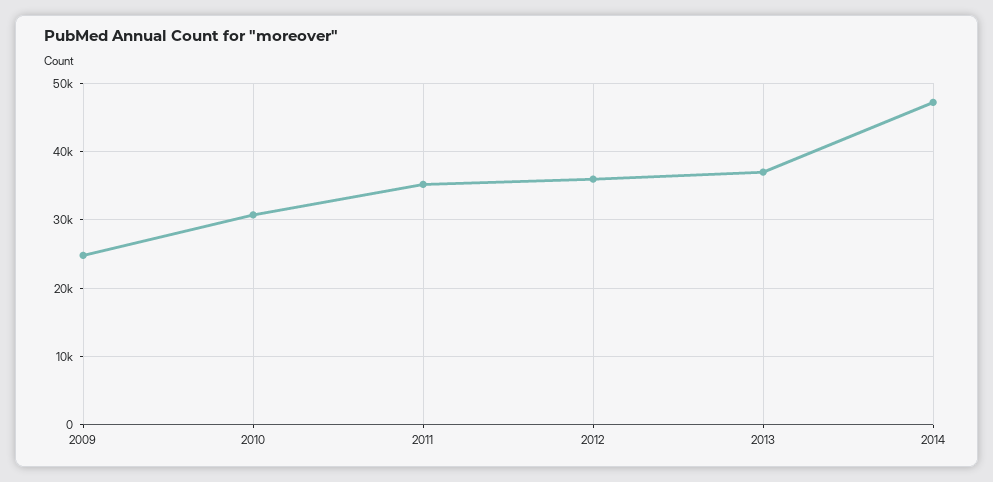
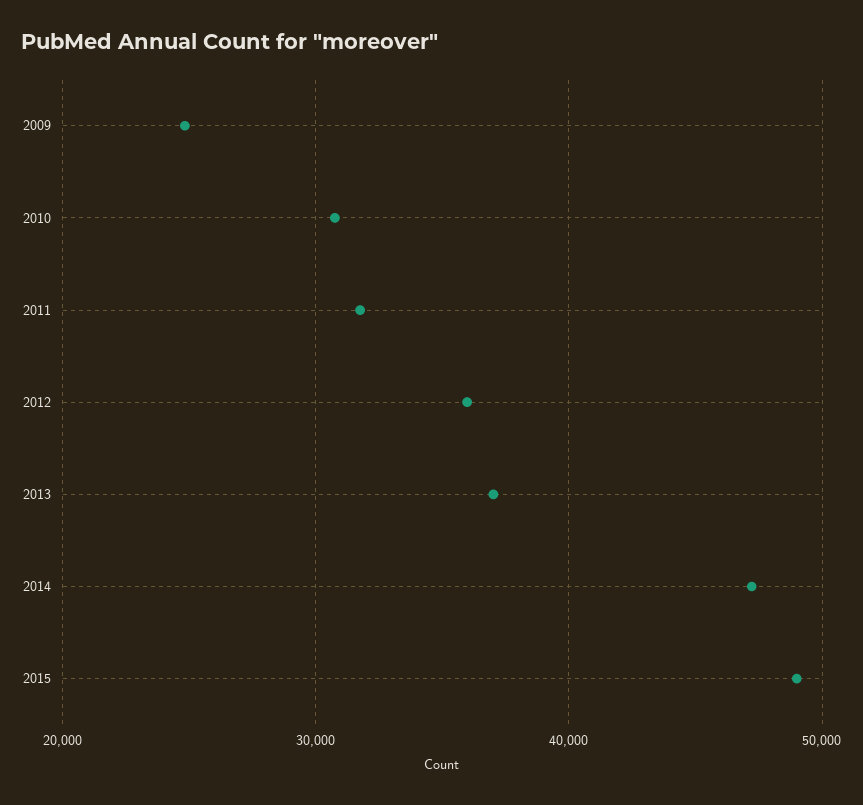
2011: 35000 -> 32000
2015: none -> 49000

